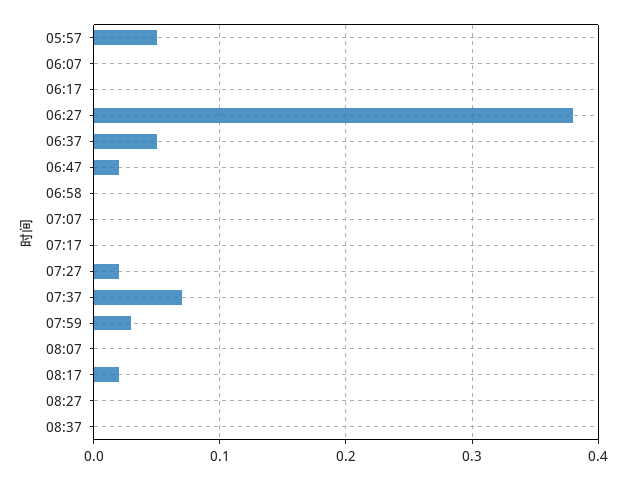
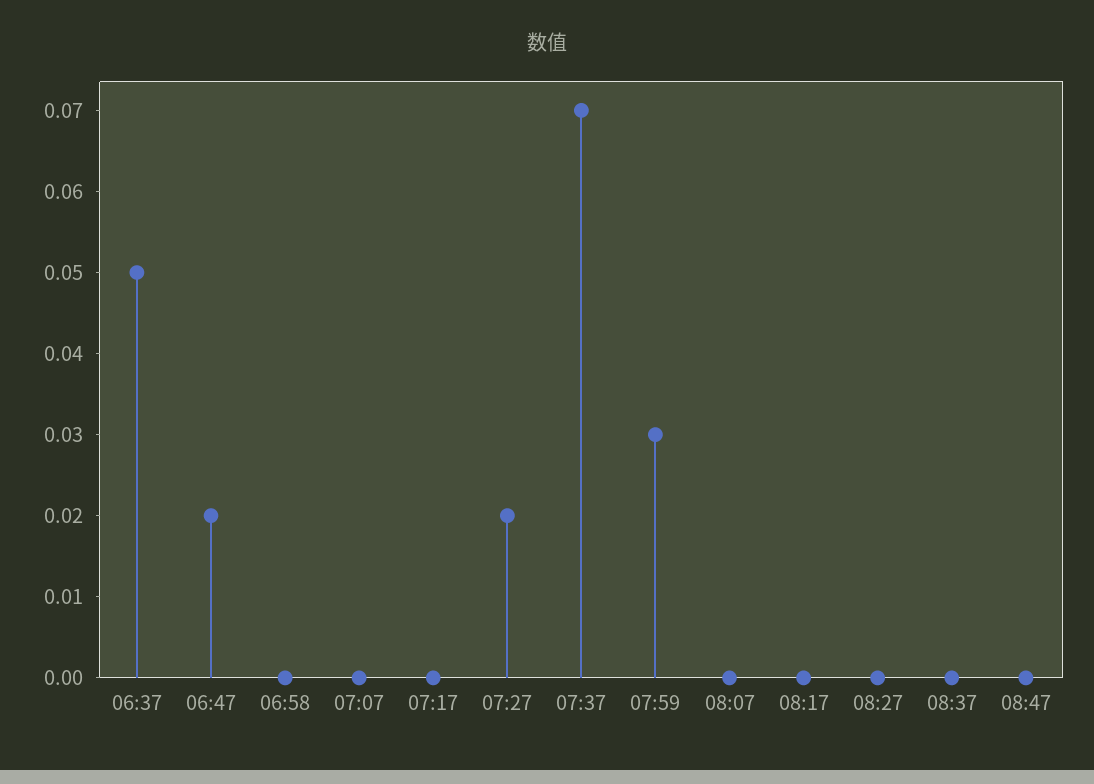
05:57: 0.05 -> none
06:07: 0 -> none
06:17: 0 -> none
06:27: 0.38 -> none
08:17: 0.02 -> 0
08:47: none -> 0

